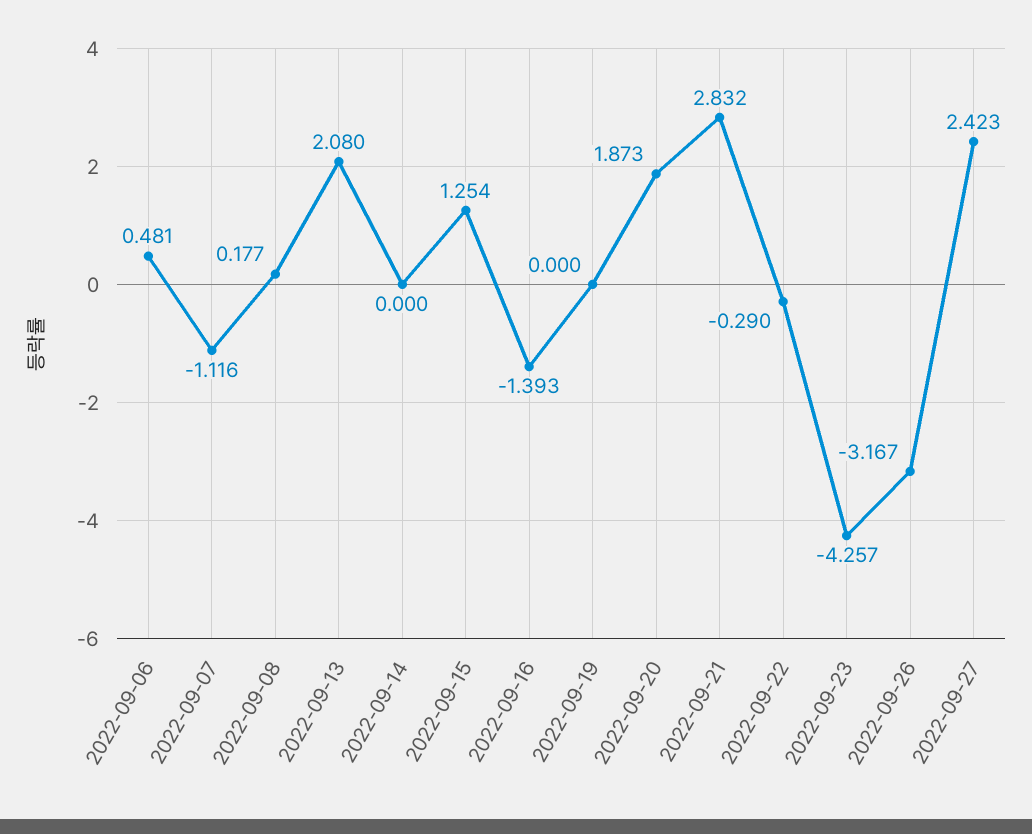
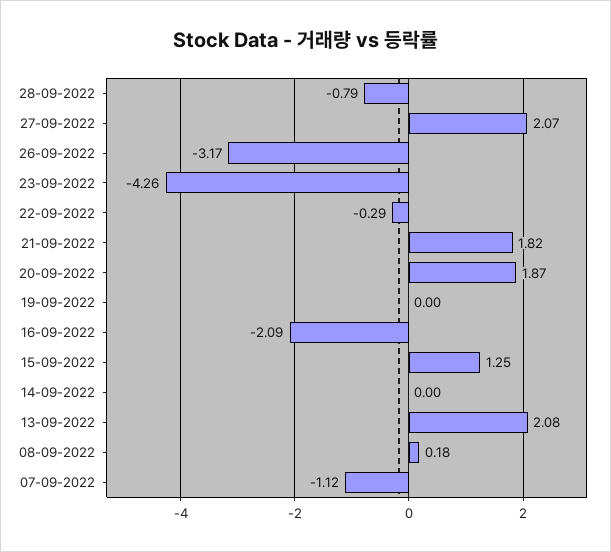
2022-09-06: 0.481 -> none
2022-09-16: -1.393 -> -2.09
2022-09-21: 2.832 -> 1.82
2022-09-27: 2.423 -> 2.07
28-09-2022: none -> -0.79

